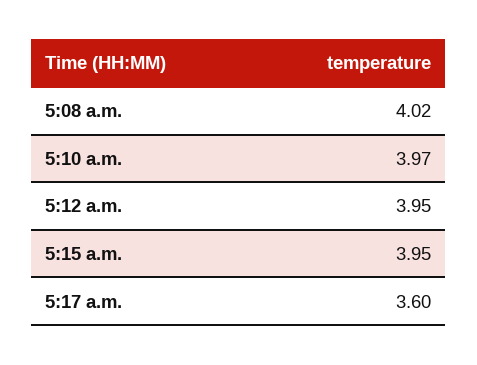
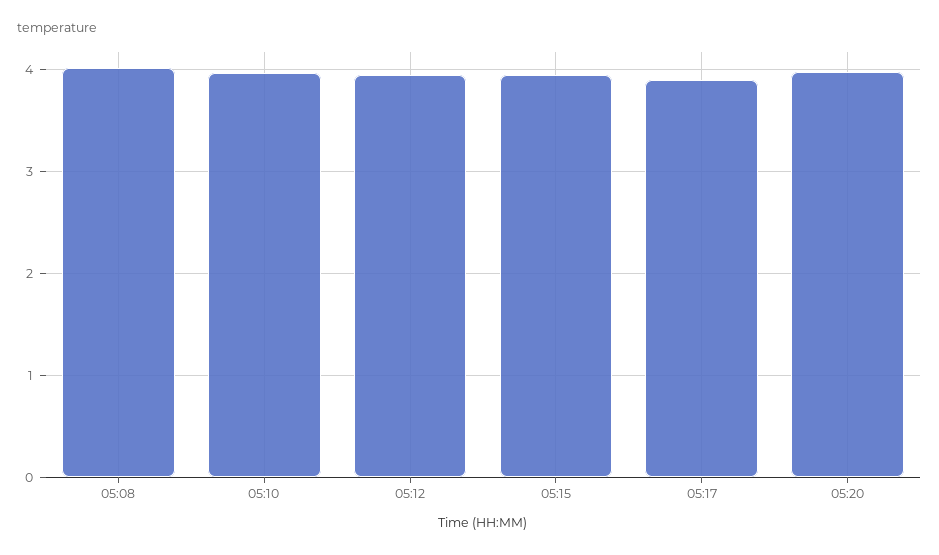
5:17 a.m.: 3.6 -> 3.9
05:20: none -> 4

